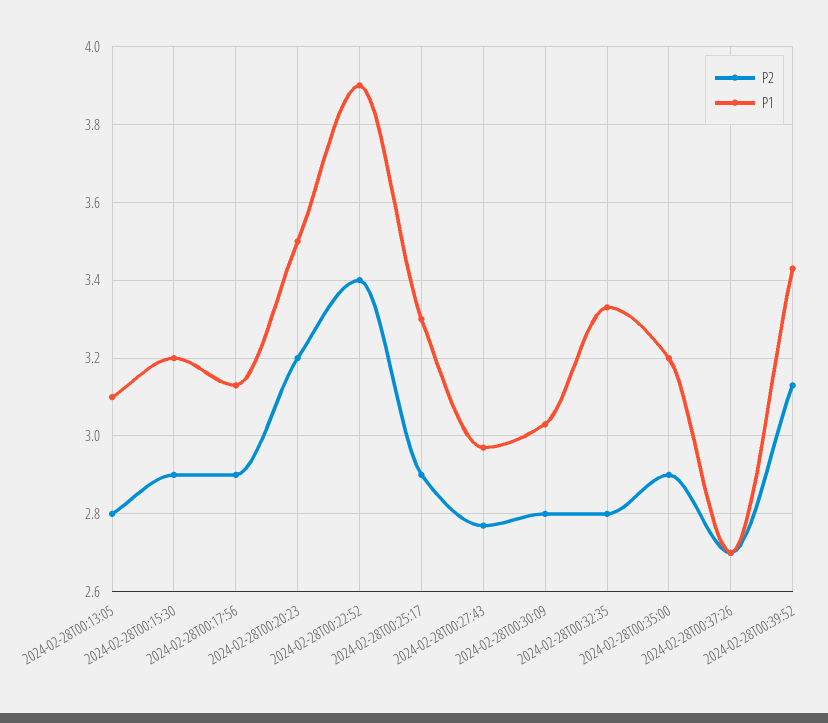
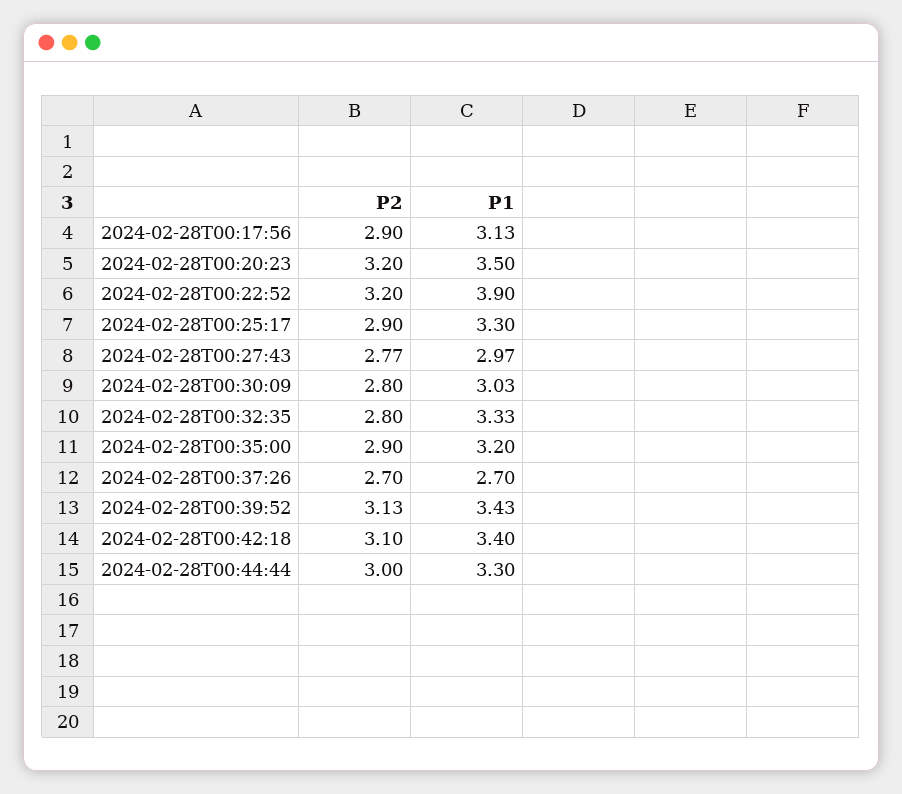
P2, 2024-02-28T00:13:05: 2.8 -> none
P1, 2024-02-28T00:13:05: 3.1 -> none
P2, 2024-02-28T00:15:30: 2.9 -> none
P1, 2024-02-28T00:15:30: 3.2 -> none
P2, 2024-02-28T00:22:52: 3.4 -> 3.2
P2, 2024-02-28T00:42:18: none -> 3.1
P1, 2024-02-28T00:42:18: none -> 3.4
P2, 2024-02-28T00:44:44: none -> 3
P1, 2024-02-28T00:44:44: none -> 3.3

